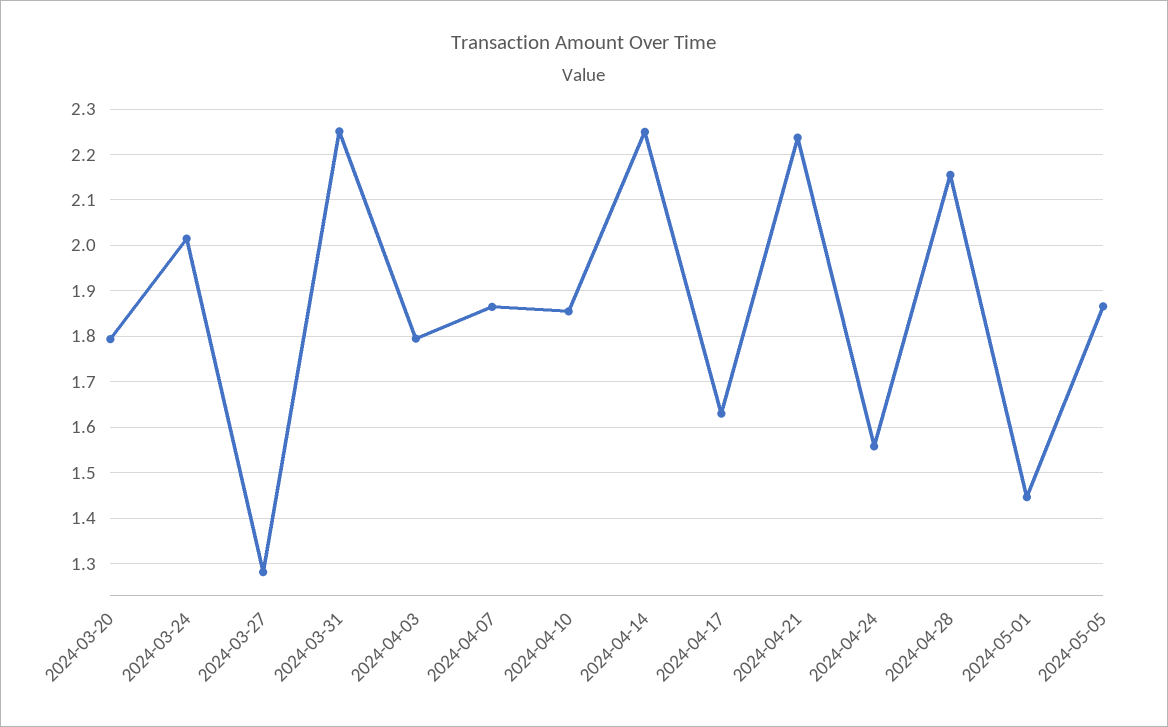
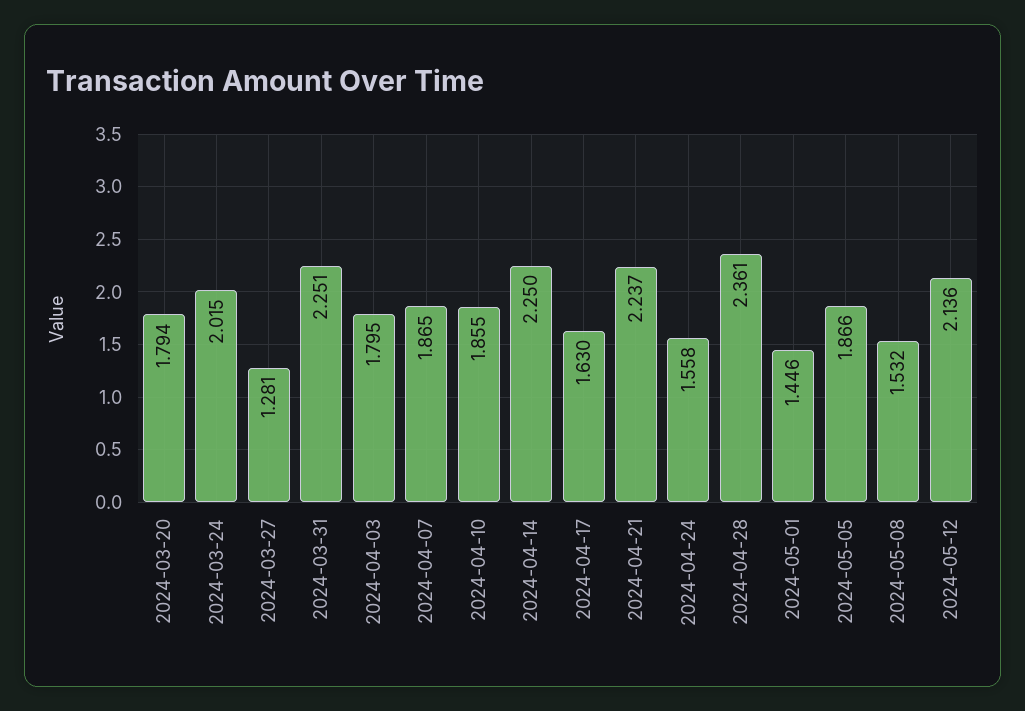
2024-04-28: 2.16 -> 2.361
2024-05-08: none -> 1.532
2024-05-12: none -> 2.136

